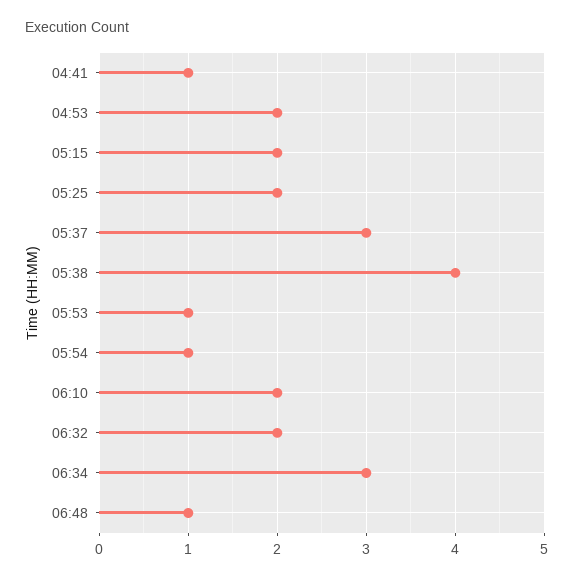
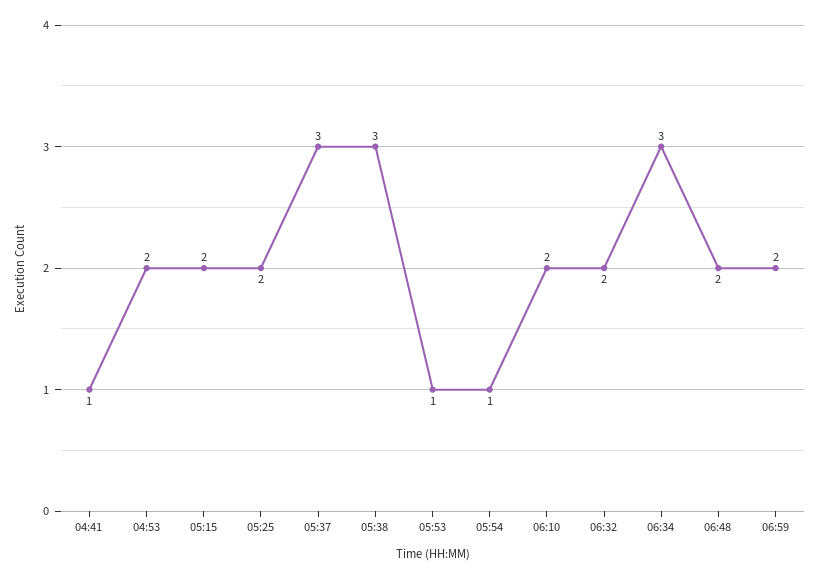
05:38: 4 -> 3
06:48: 1 -> 2
06:59: none -> 2

